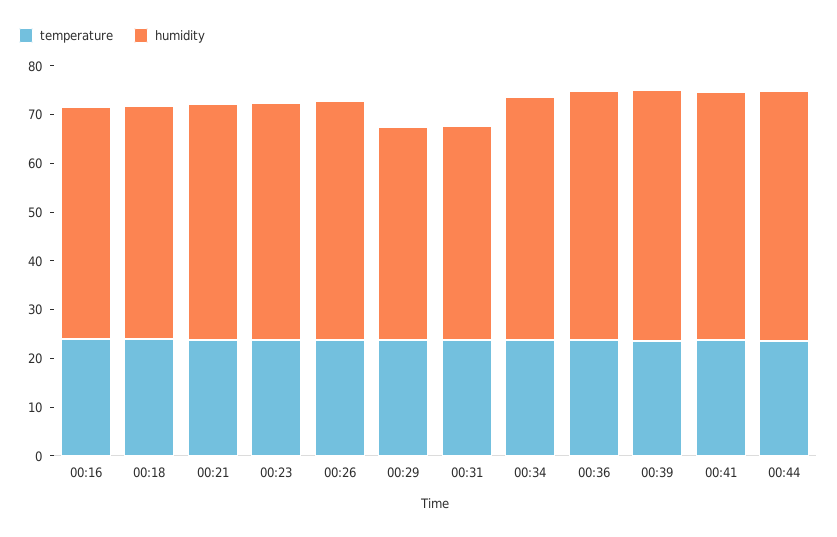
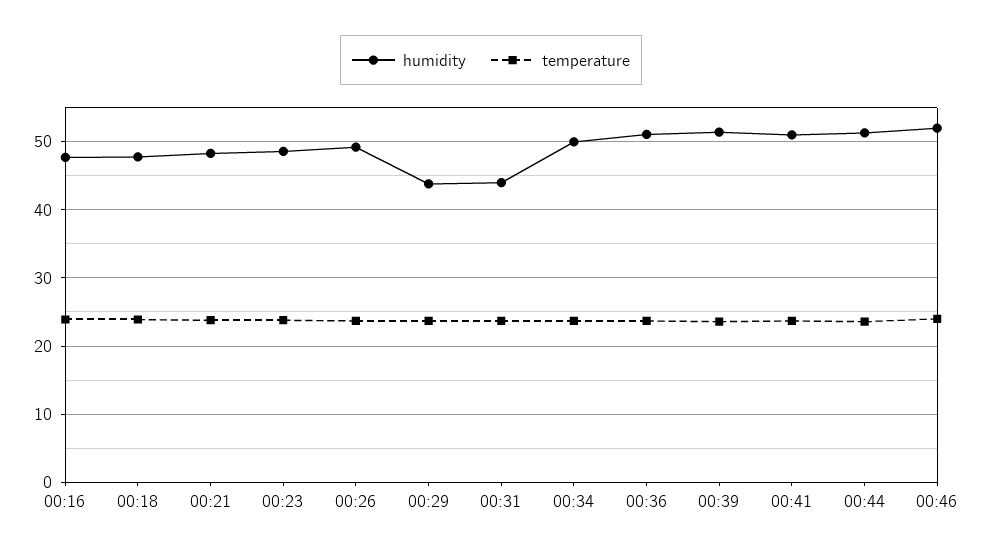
humidity, 00:46: none -> 52
temperature, 00:46: none -> 24

